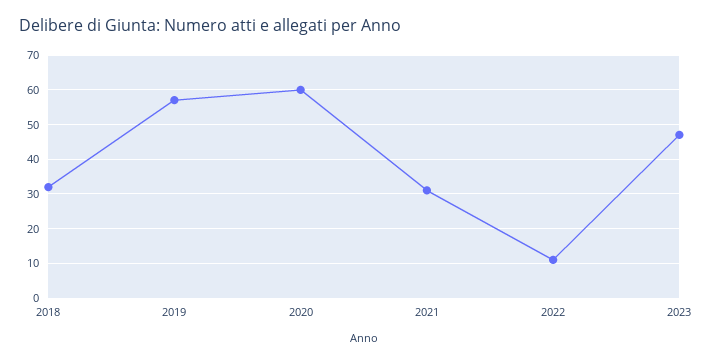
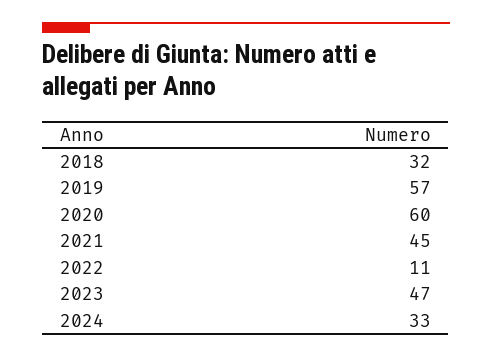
2021: 30 -> 45
2024: none -> 33

